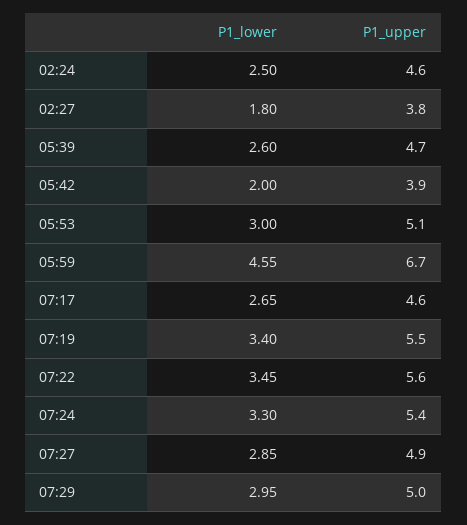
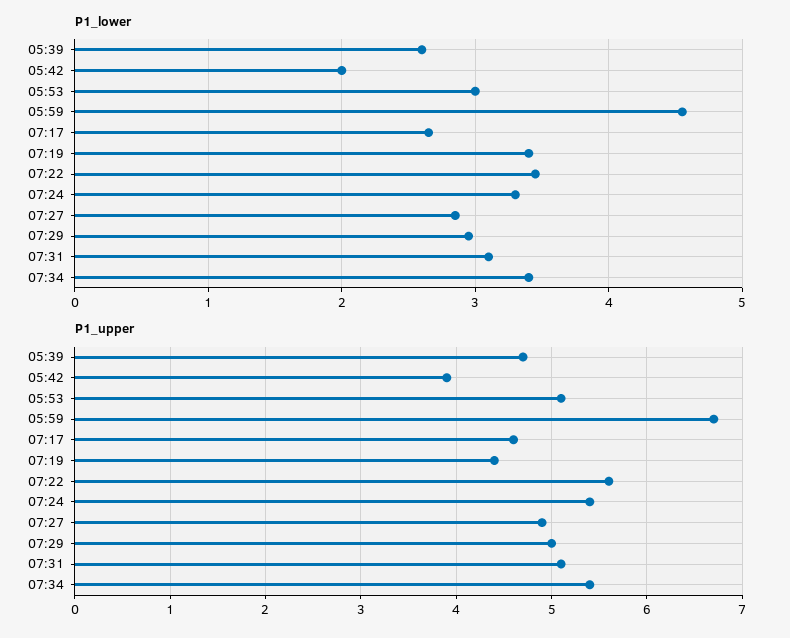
P1_lower, 02:24: 2.5 -> none
P1_upper, 02:24: 4.6 -> none
P1_lower, 02:27: 1.8 -> none
P1_upper, 02:27: 3.8 -> none
P1_upper, 07:19: 5.5 -> 4.4
P1_lower, 07:31: none -> 3.1
P1_lower, 07:34: none -> 3.4
P1_upper, 07:31: none -> 5.1
P1_upper, 07:34: none -> 5.4

